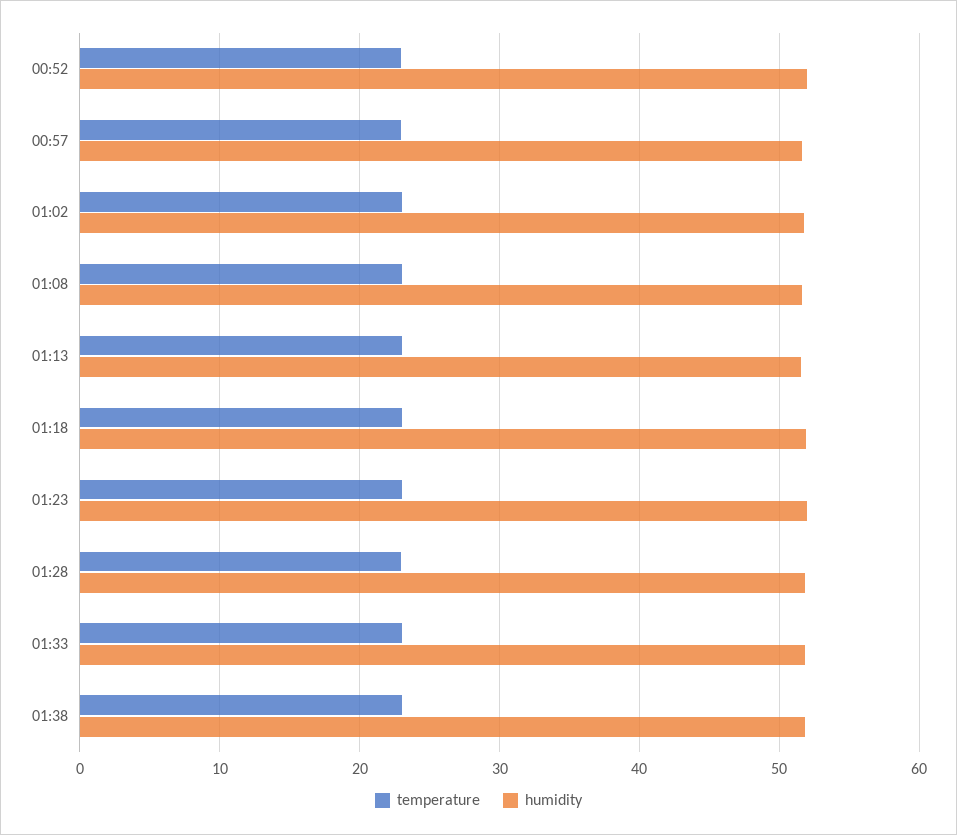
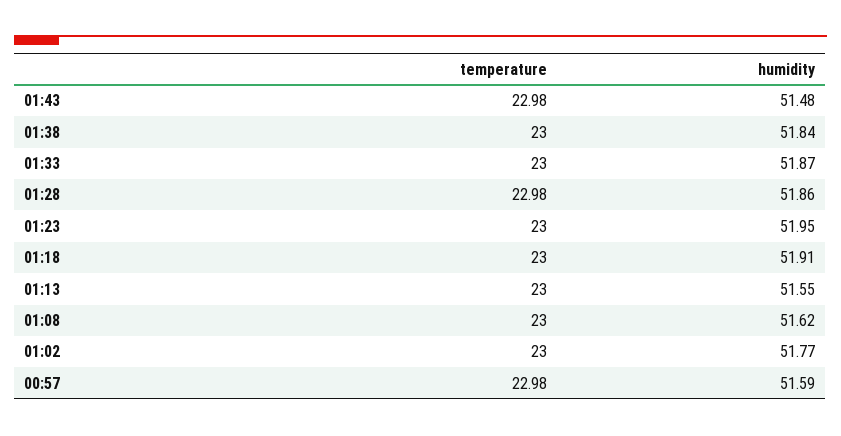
temperature, 00:52: 23 -> none
humidity, 00:52: 52 -> none
temperature, 01:43: none -> 22.98
humidity, 01:43: none -> 51.48

